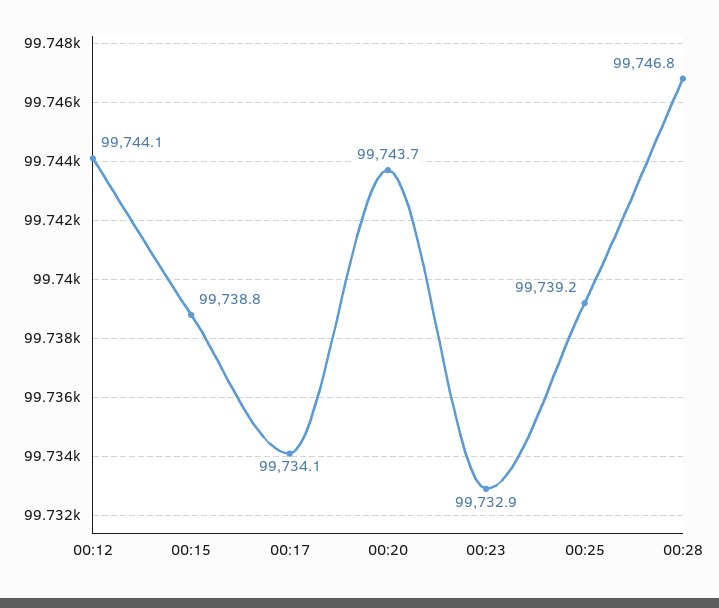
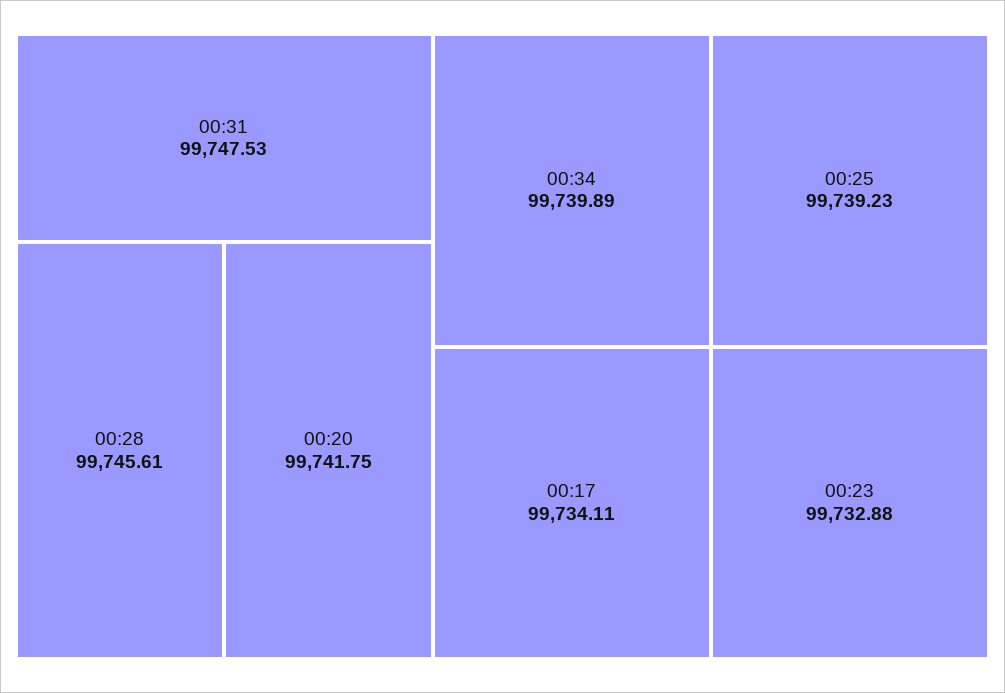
00:12: 99744.1 -> none
00:15: 99738.8 -> none
00:20: 99743.7 -> 99741.75
00:28: 99746.8 -> 99745.61
00:31: none -> 99747.53
00:34: none -> 99739.89

